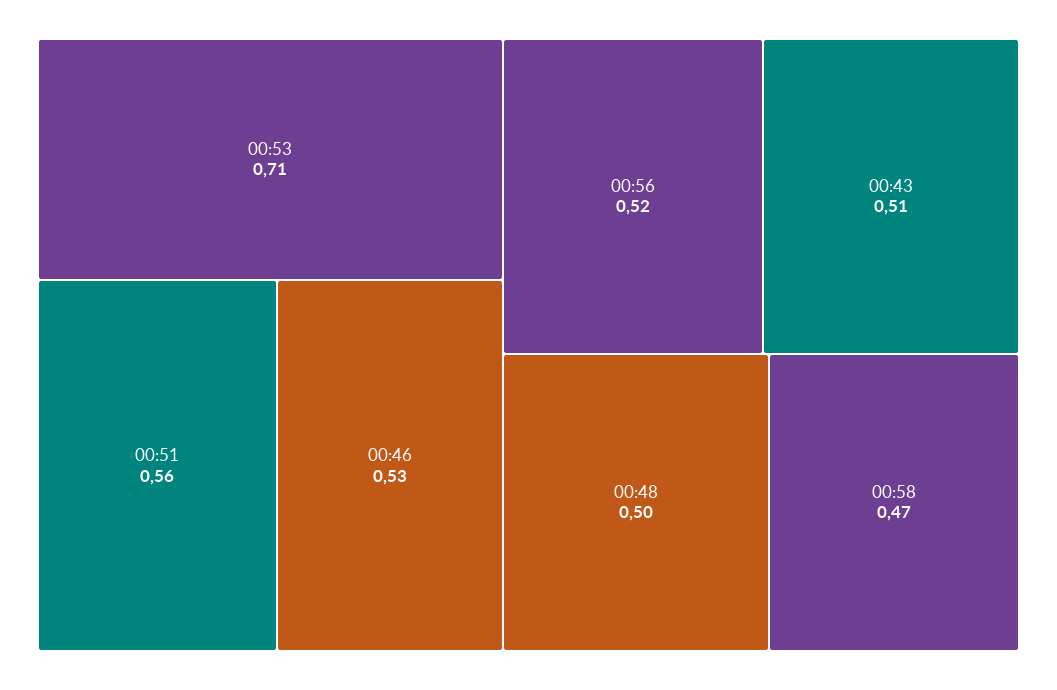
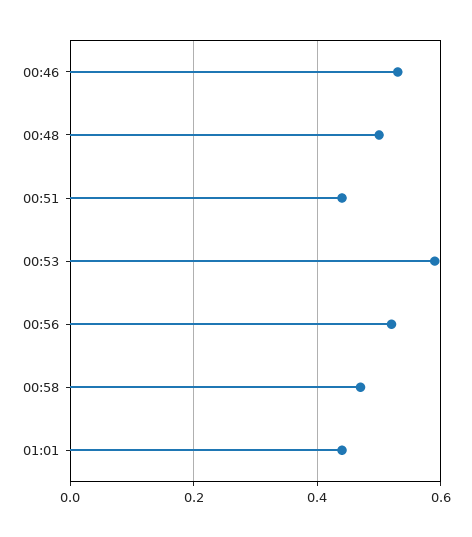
00:53: 0.71 -> 0.6
00:51: 0.56 -> 0.45
00:43: 0.51 -> none
01:01: none -> 0.45

